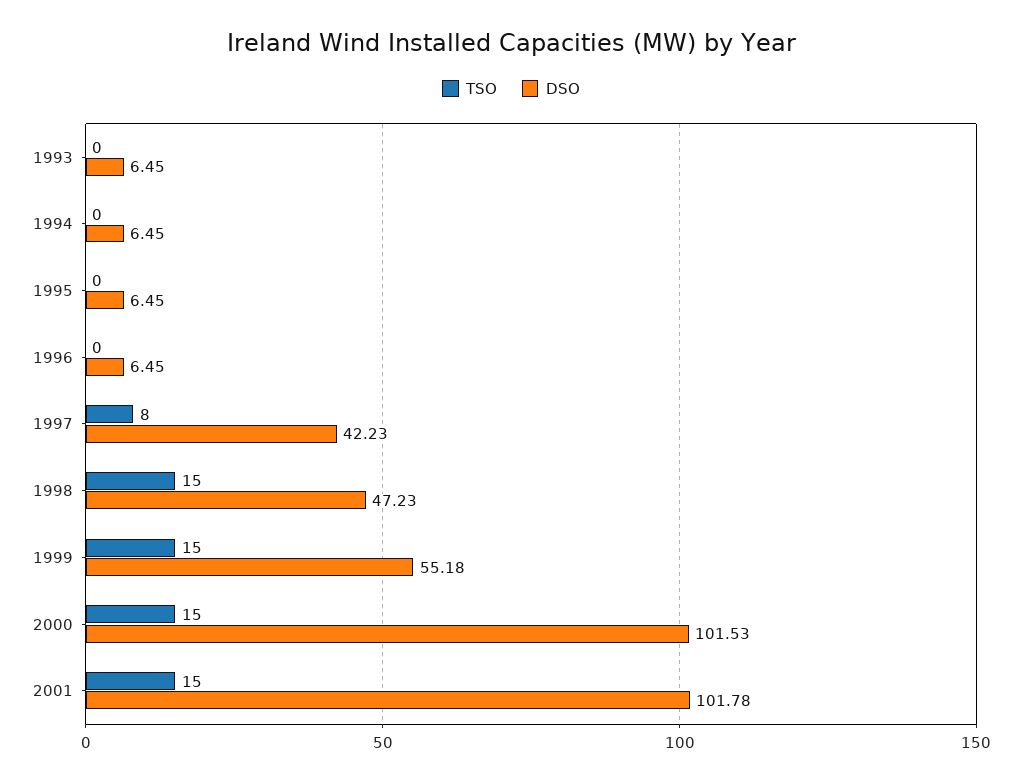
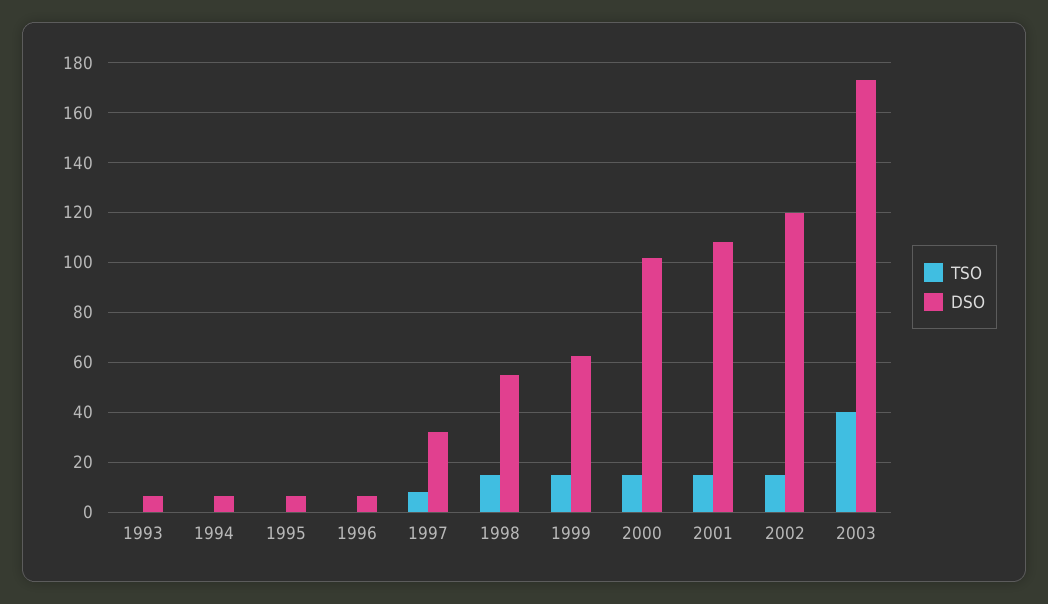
DSO, 1997: 42.23 -> 32.5
DSO, 1998: 47.23 -> 55
DSO, 1999: 55.18 -> 62.5
DSO, 2001: 101.78 -> 107.5
TSO, 2002: none -> 15
DSO, 2002: none -> 120
TSO, 2003: none -> 40
DSO, 2003: none -> 172.5

